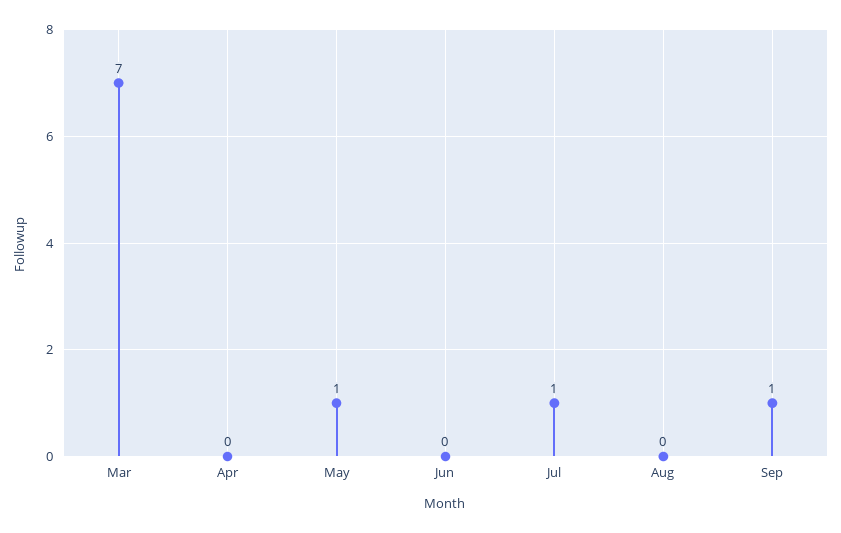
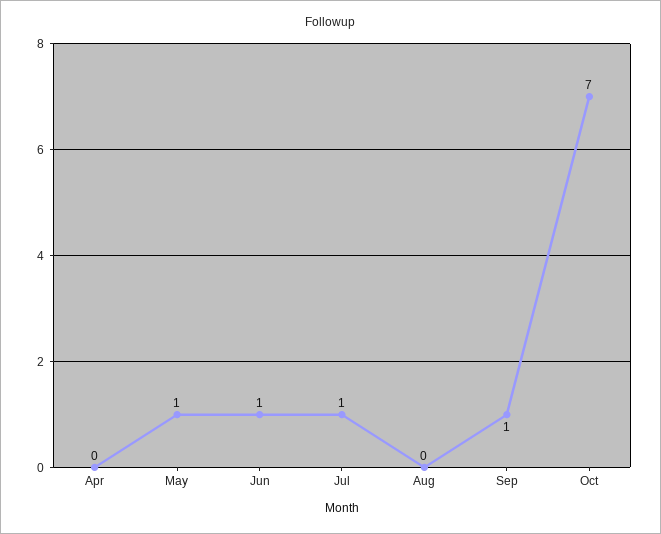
Mar: 7 -> none
Jun: 0 -> 1
Oct: none -> 7

